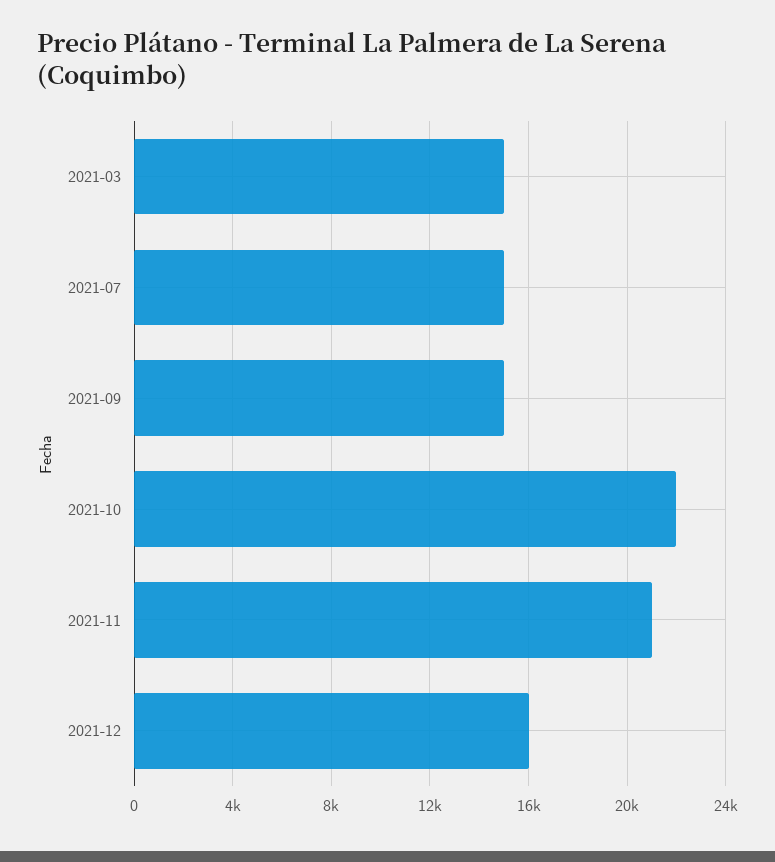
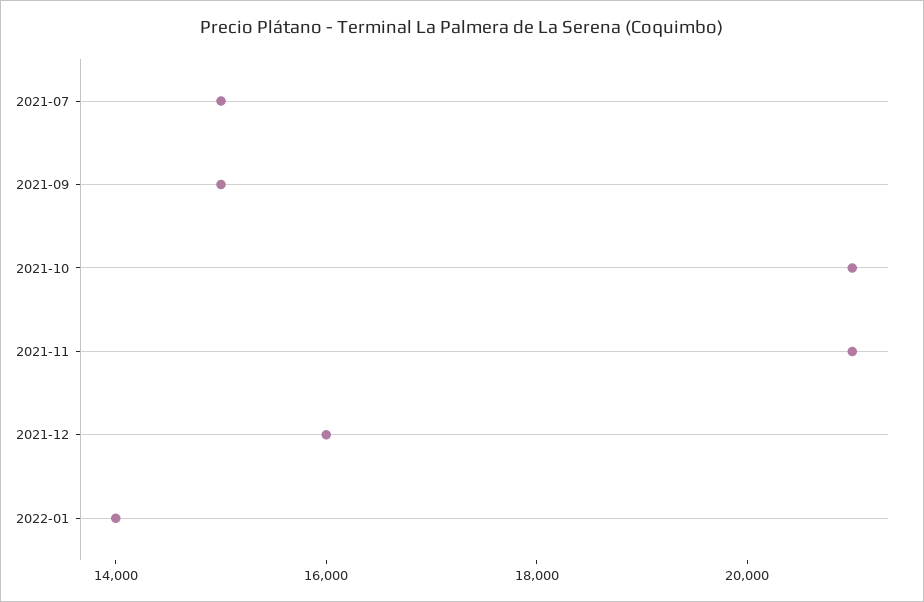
2021-03: 15000 -> none
2021-10: 22000 -> 21000
2022-01: none -> 14000

